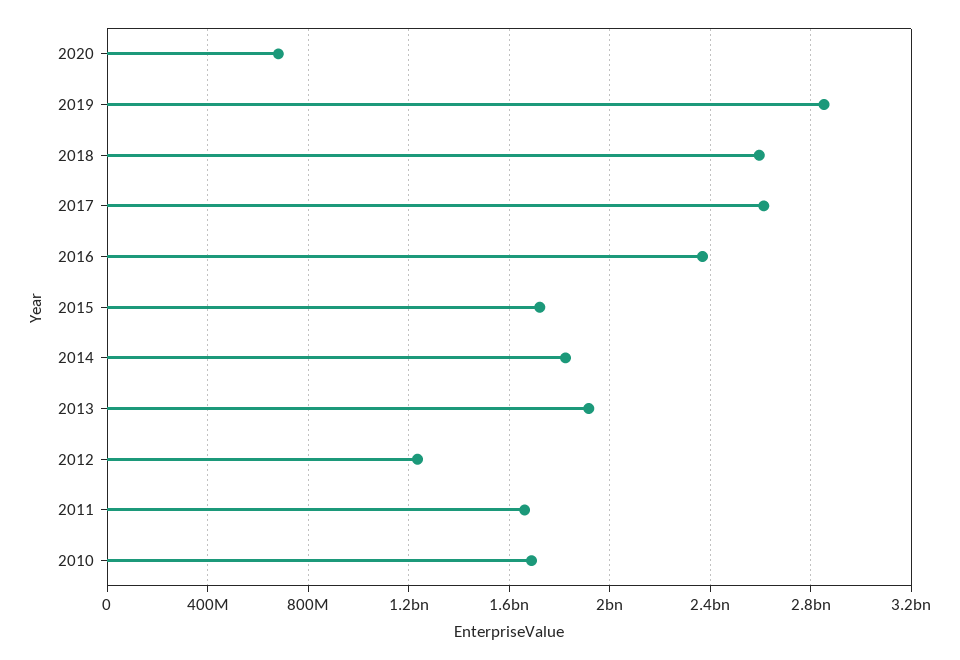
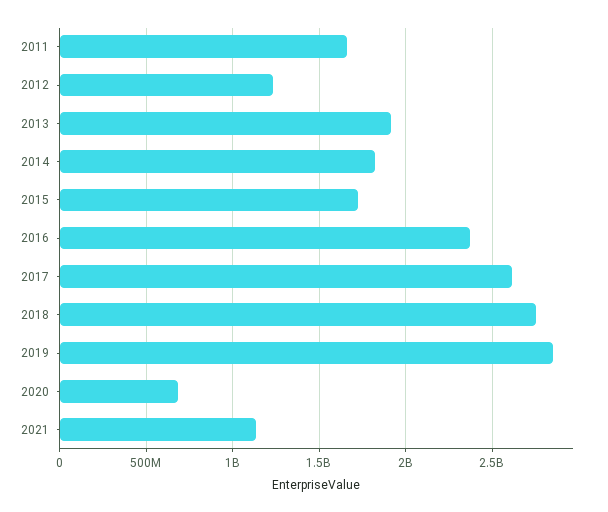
2018: 2600000000 -> 2750000000
2010: 1700000000 -> none
2021: none -> 1150000000

